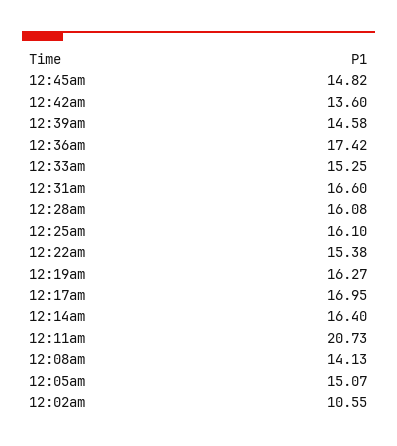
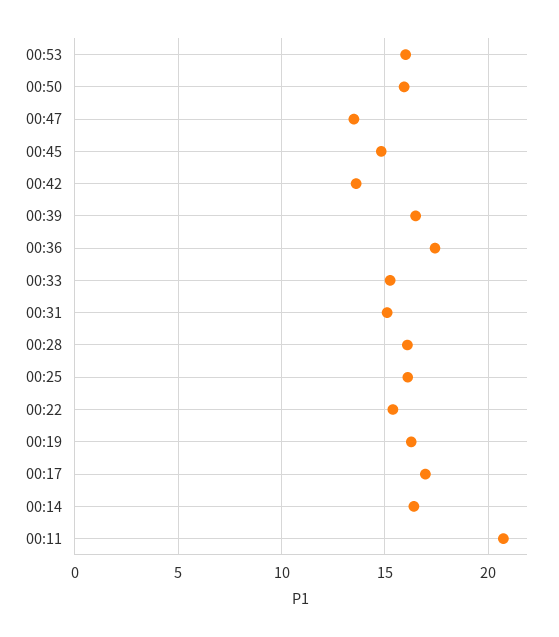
12:39am: 14.58 -> 16.5
12:31am: 16.6 -> 15
12:08am: 14.13 -> none
12:05am: 15.07 -> none
12:02am: 10.55 -> none
00:53: none -> 16
00:50: none -> 16
00:47: none -> 13.5

